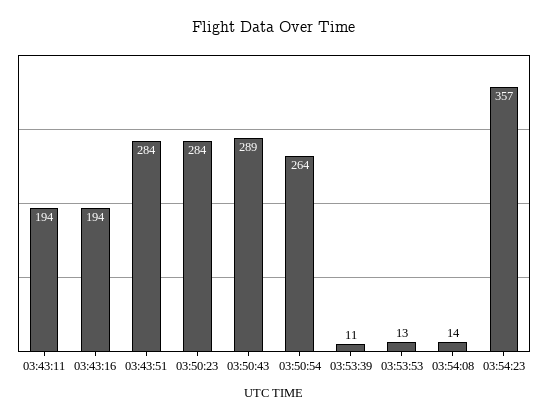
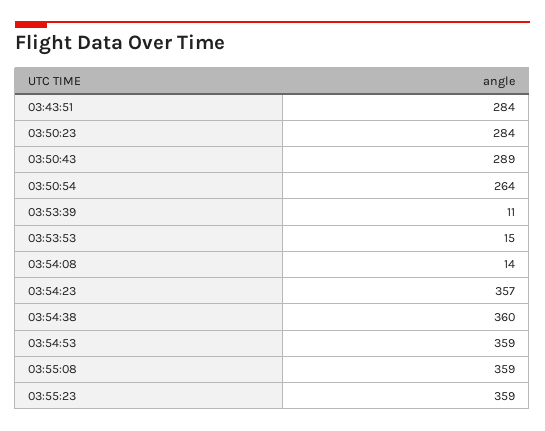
03:43:11: 194 -> none
03:43:16: 194 -> none
03:53:53: 13 -> 15
03:54:38: none -> 360
03:54:53: none -> 359
03:55:08: none -> 359
03:55:23: none -> 359

